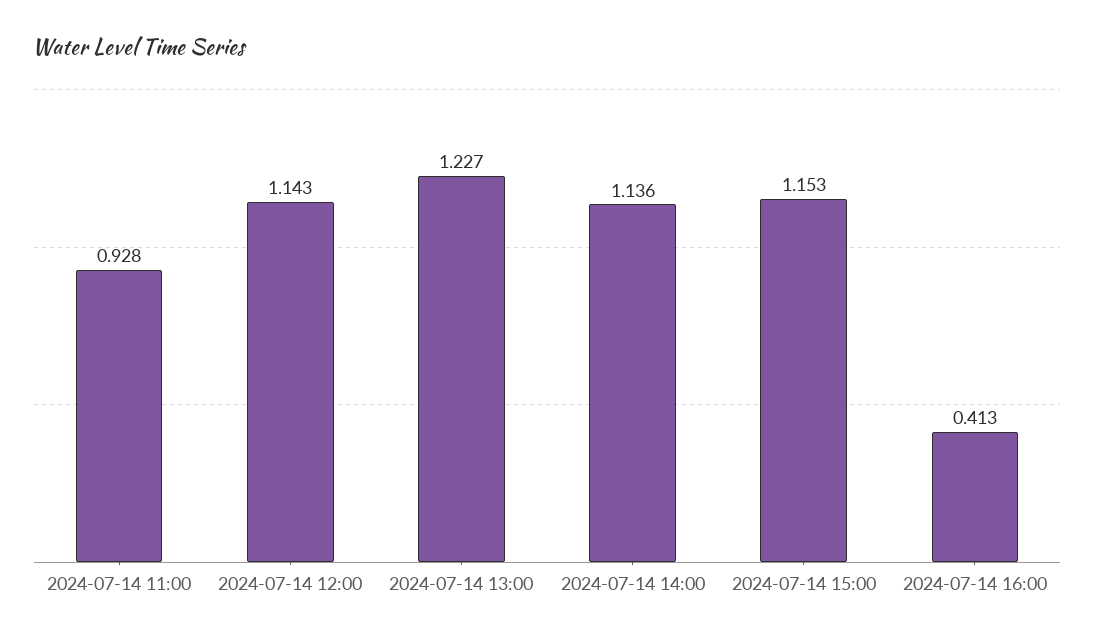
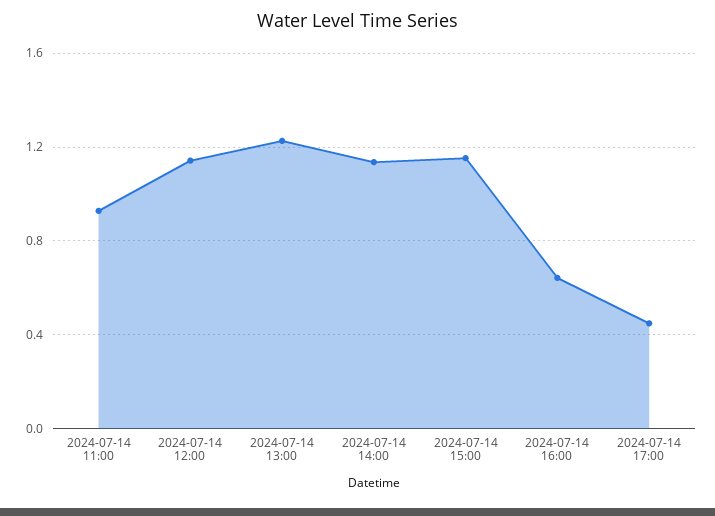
2024-07-14 16:00: 0.413 -> 0.65
2024-07-14 17:00: none -> 0.45

